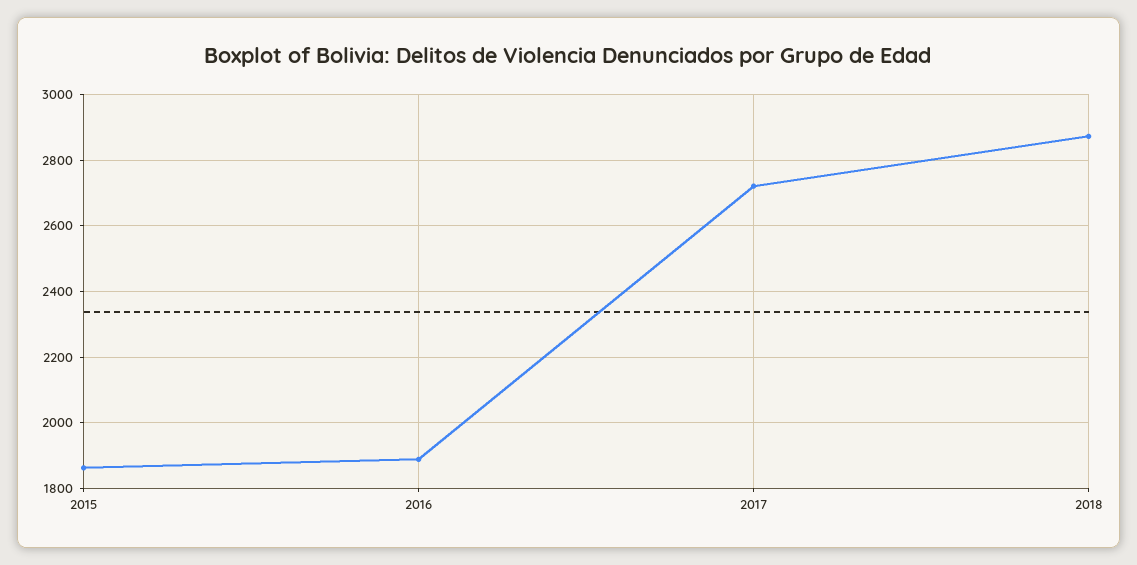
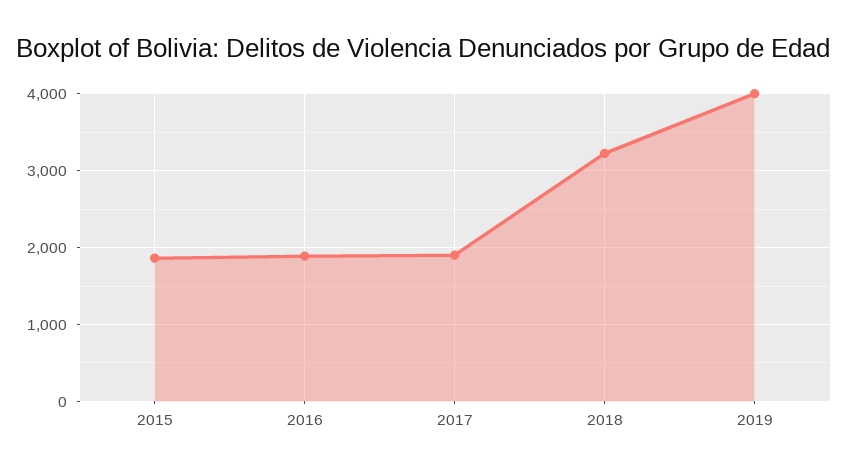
2017: 2720 -> 1900
2018: 2880 -> 3200
2019: none -> 4000

